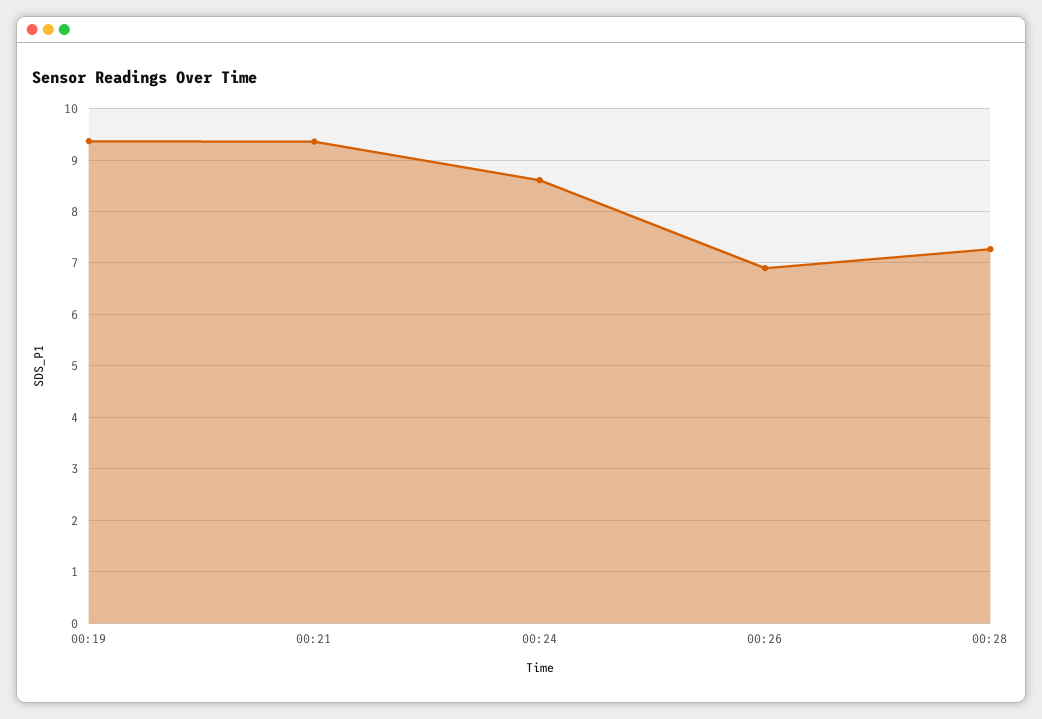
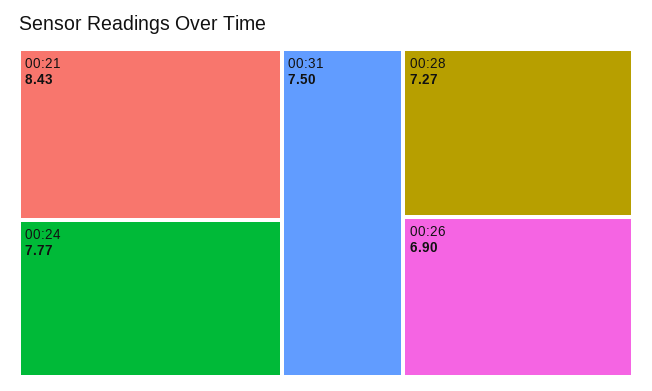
00:19: 9.4 -> none
00:21: 9.4 -> 8.43
00:24: 8.6 -> 7.77
00:31: none -> 7.5

